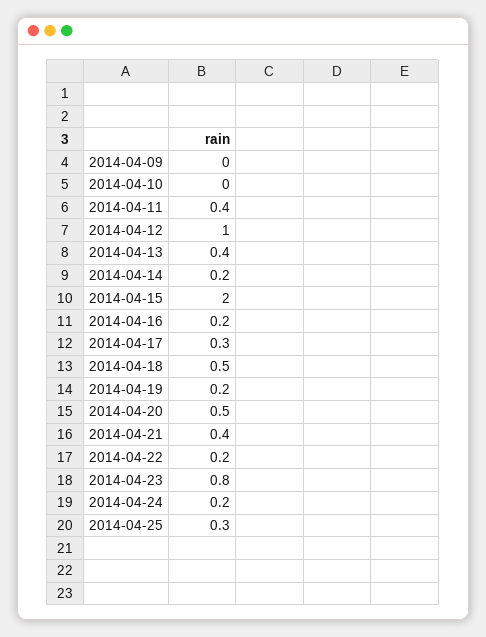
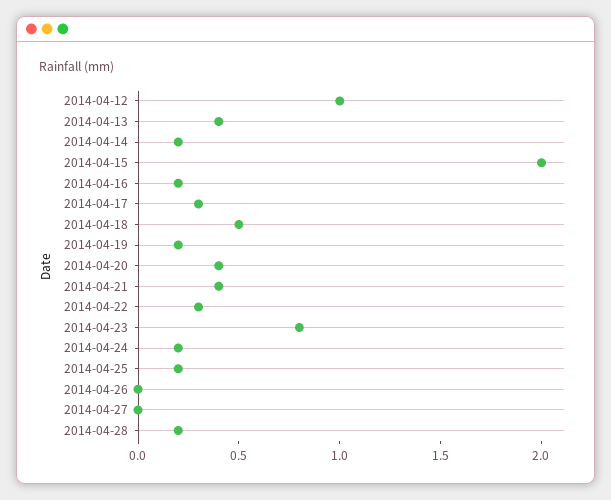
2014-04-09: 0 -> none
2014-04-10: 0 -> none
2014-04-11: 0.4 -> none
2014-04-20: 0.5 -> 0.4
2014-04-22: 0.2 -> 0.3
2014-04-25: 0.3 -> 0.2
2014-04-26: none -> 0
2014-04-27: none -> 0
2014-04-28: none -> 0.2

